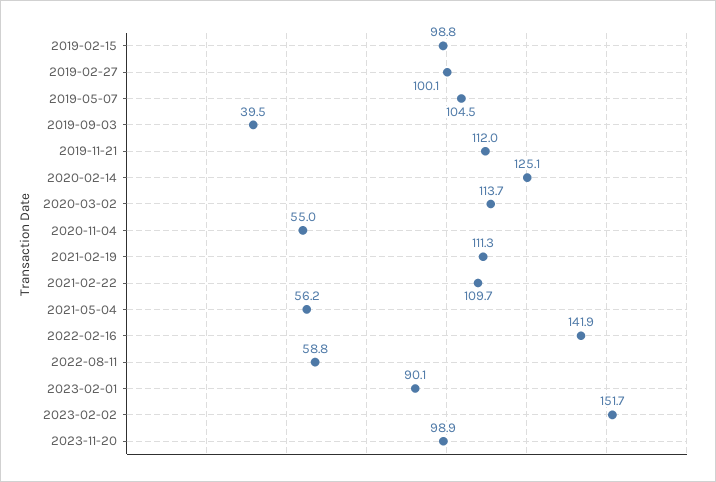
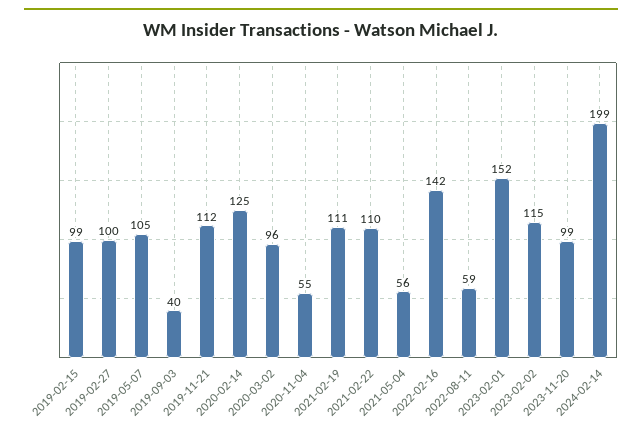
2020-03-02: 113.7 -> 96
2023-02-01: 90.1 -> 152
2023-02-02: 151.7 -> 115
2024-02-14: none -> 199

